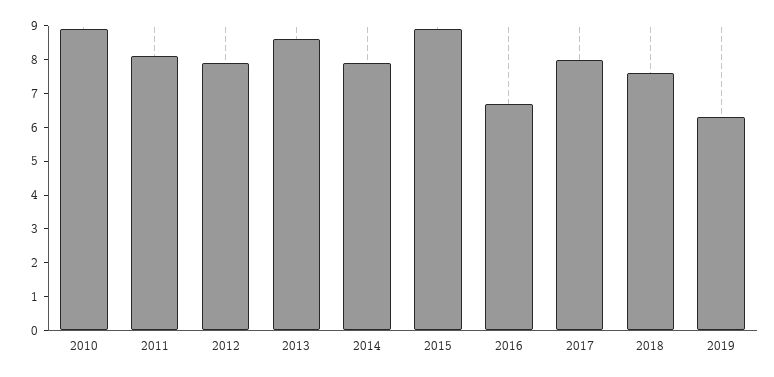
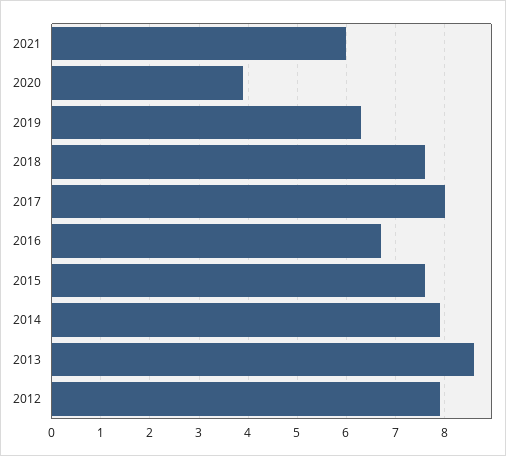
2010: 9 -> none
2011: 8 -> none
2015: 9 -> 7.5
2021: none -> 6
2020: none -> 4

